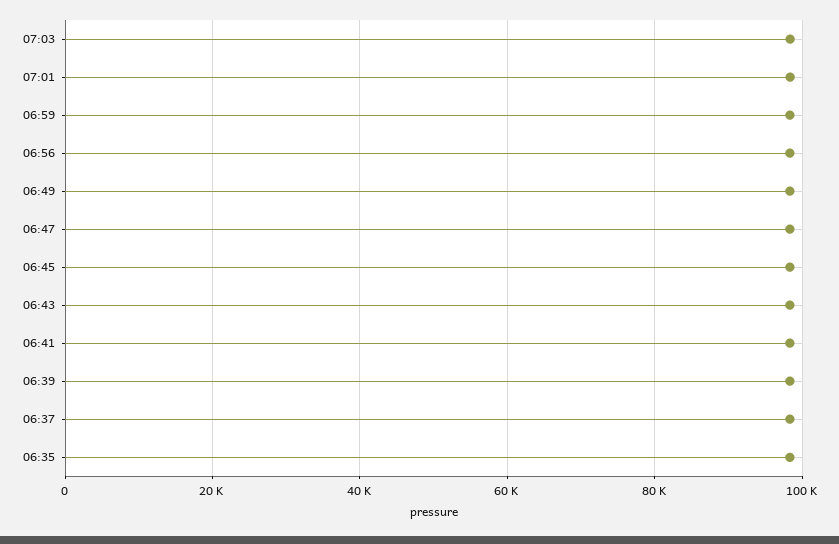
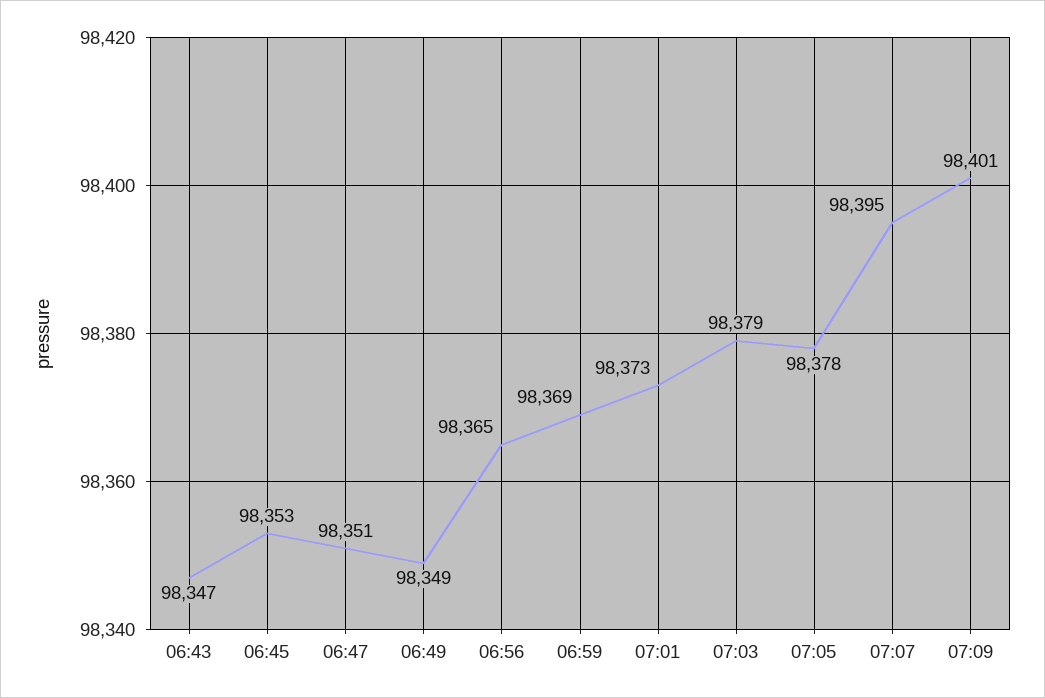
06:41: 98000 -> none
06:39: 98000 -> none
06:37: 98000 -> none
06:35: 98000 -> none
07:05: none -> 98378
07:07: none -> 98395
07:09: none -> 98401

